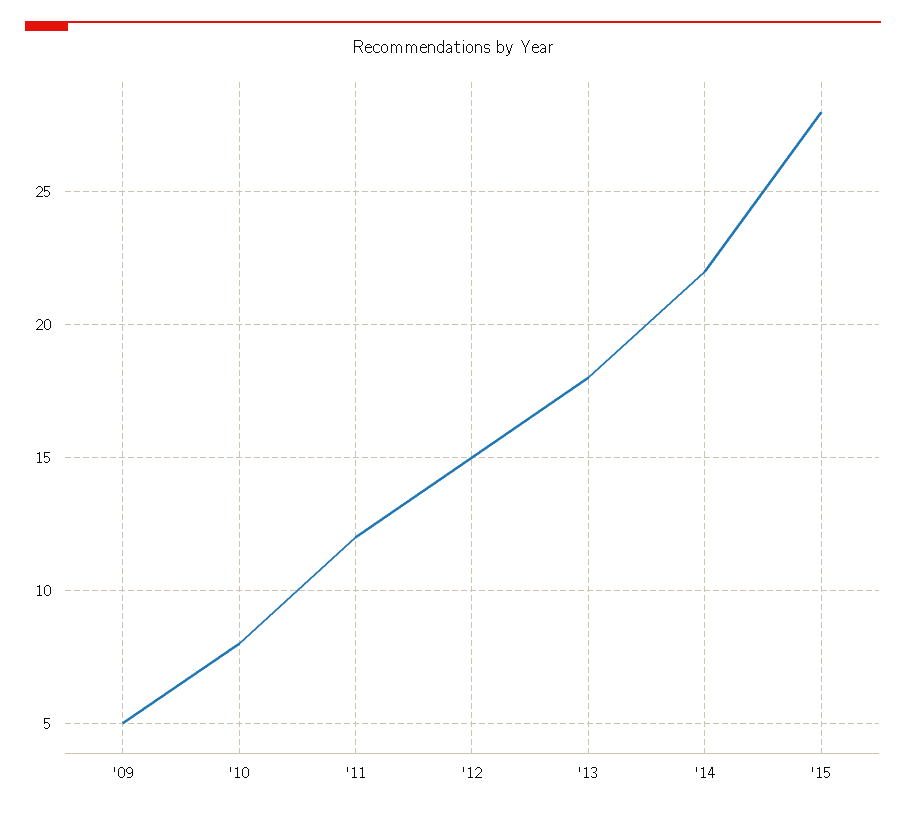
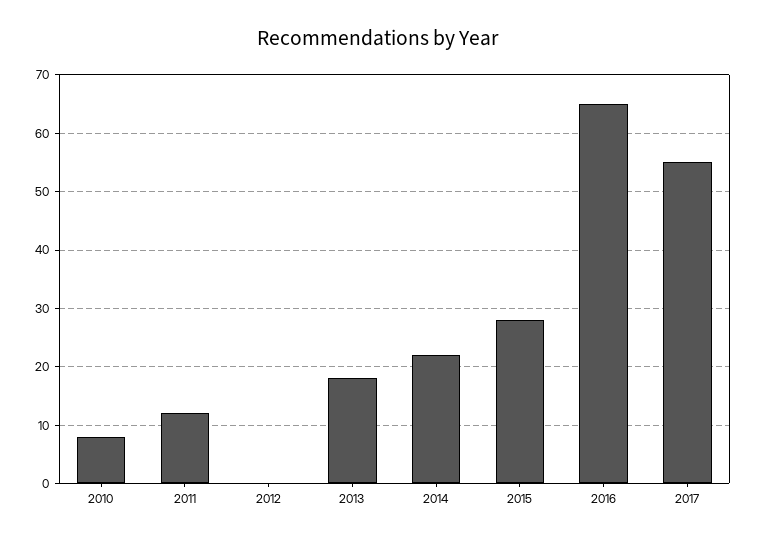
'09: 5 -> none
'12: 15 -> 0
2016: none -> 65
2017: none -> 55

